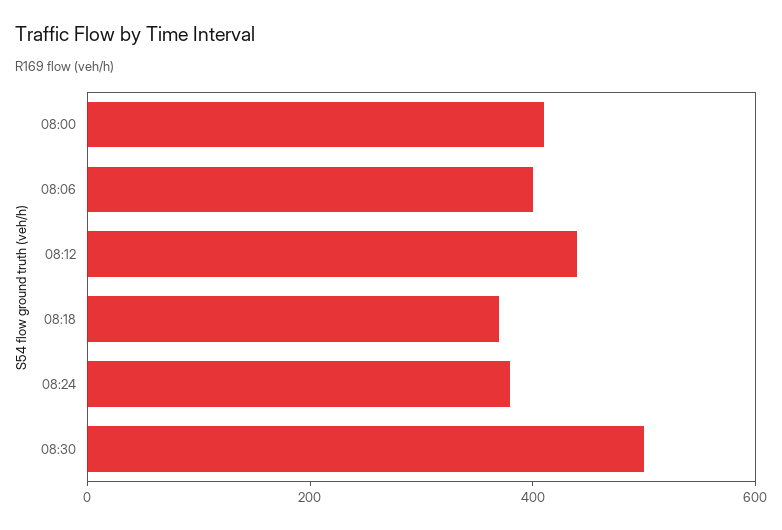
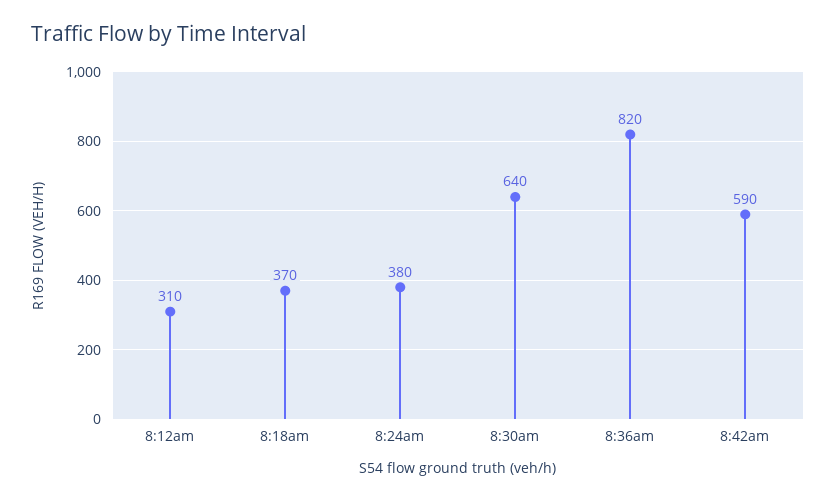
08:00: 400 -> none
08:06: 400 -> none
08:12: 450 -> 310
08:30: 500 -> 640
8:36am: none -> 820
8:42am: none -> 590

